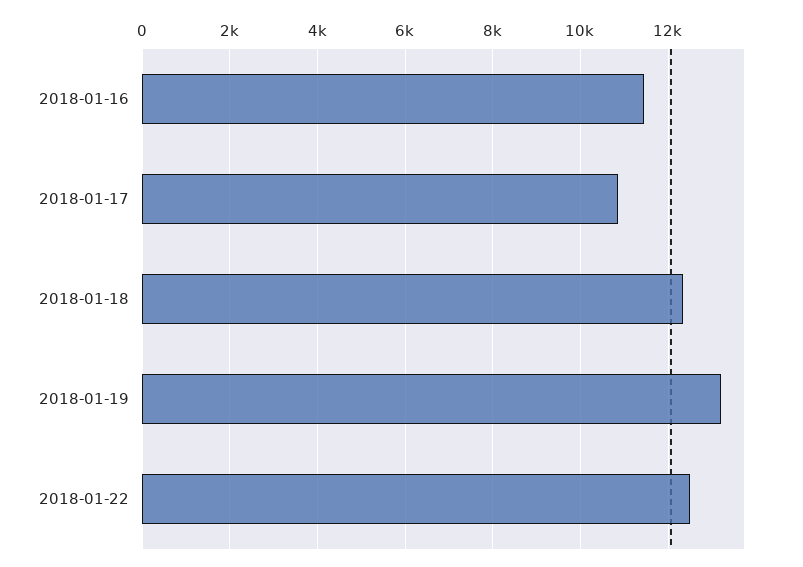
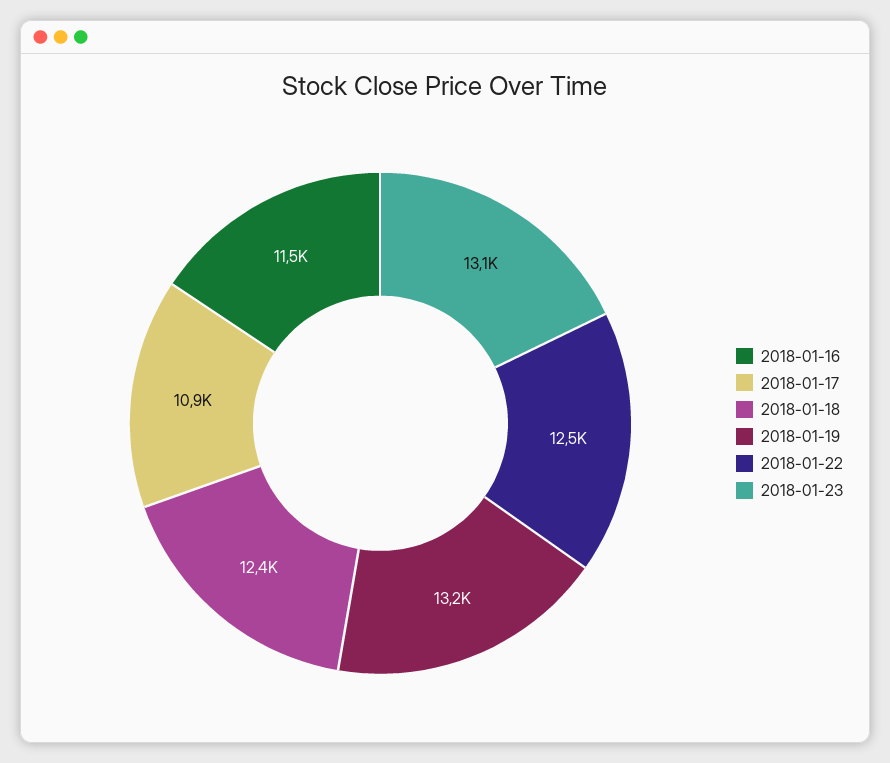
2018-01-23: none -> 13100

